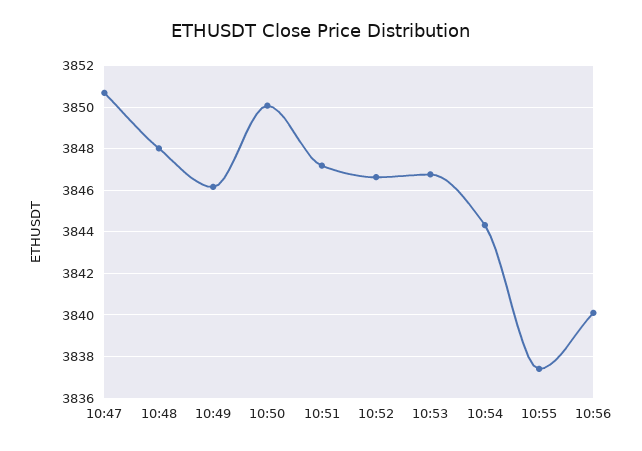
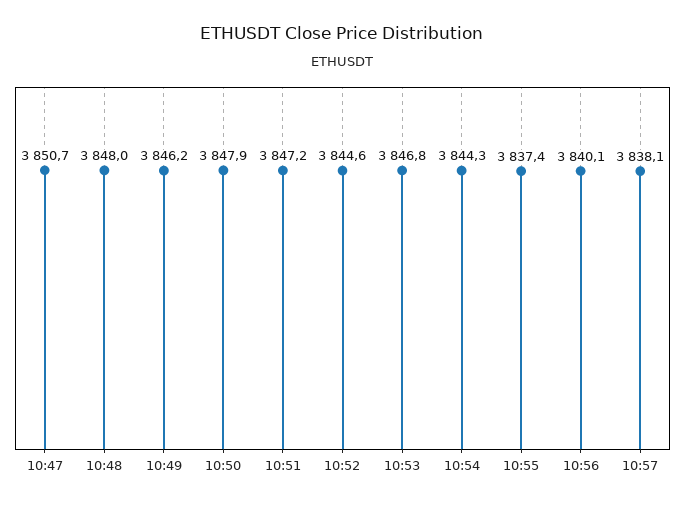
10:50: 3850 -> 3847.9
10:52: 3846.5 -> 3844.6
10:57: none -> 3838.1

